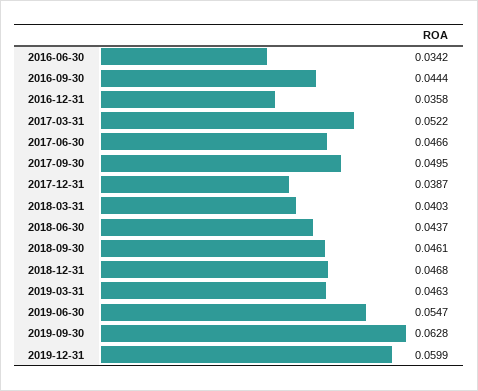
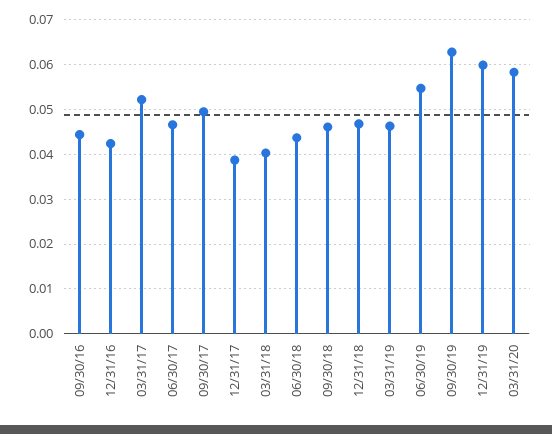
2016-06-30: 0.0342 -> none
2016-12-31: 0.0358 -> 0.042
03/31/20: none -> 0.058

